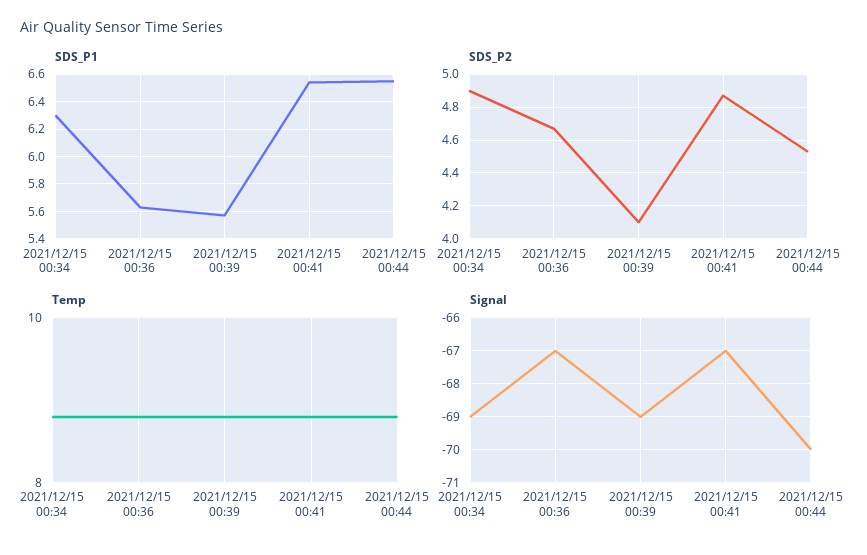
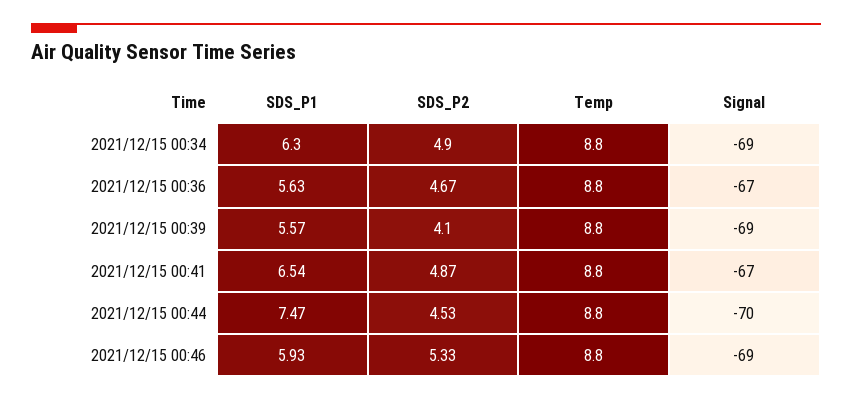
SDS_P1, 2021/12/15 00:44: 6.55 -> 7.47
SDS_P1, 2021/12/15 00:46: none -> 5.93
SDS_P2, 2021/12/15 00:46: none -> 5.33
Temp, 2021/12/15 00:46: none -> 8.8
Signal, 2021/12/15 00:46: none -> -69

